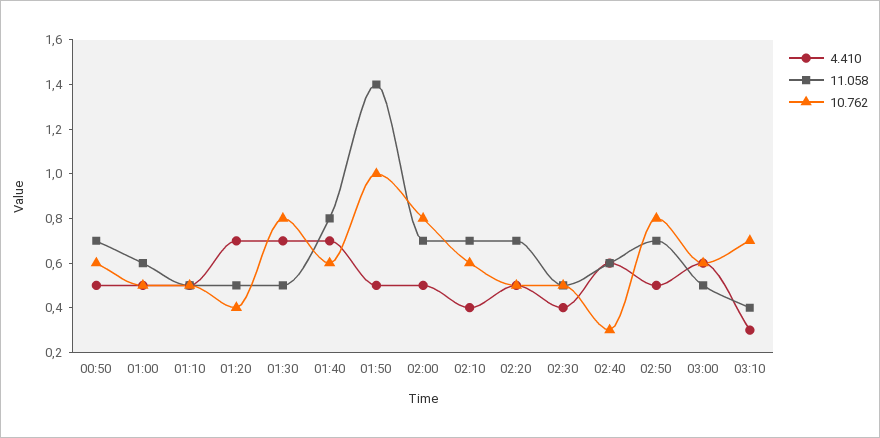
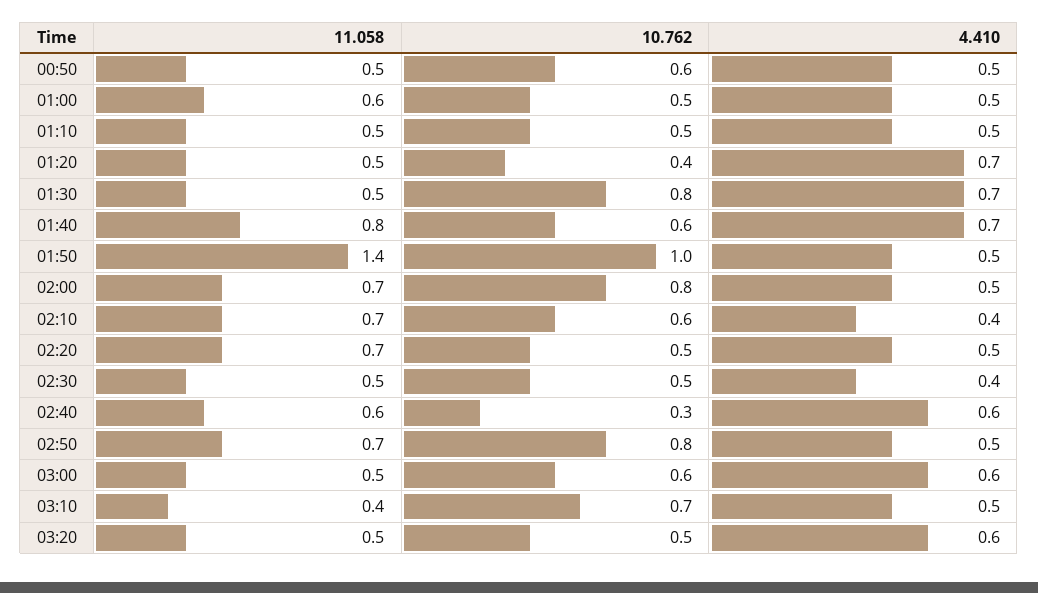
11.058, 00:50: 0.7 -> 0.5
4.410, 03:10: 0.3 -> 0.5
11.058, 03:20: none -> 0.5
10.762, 03:20: none -> 0.5
4.410, 03:20: none -> 0.6

